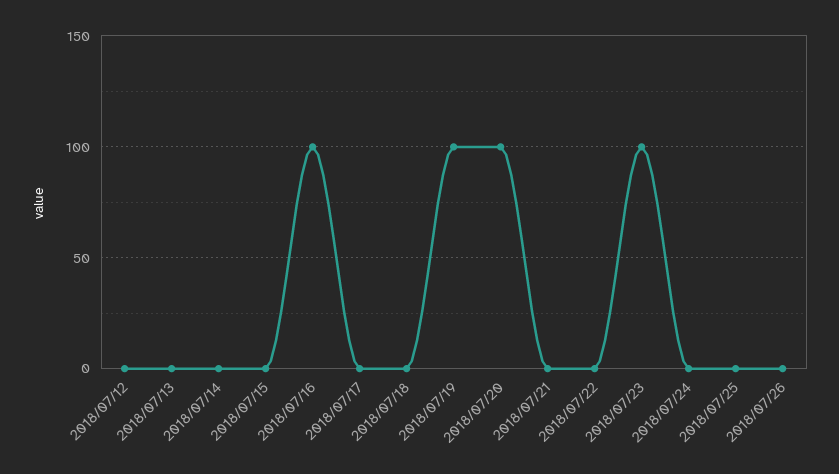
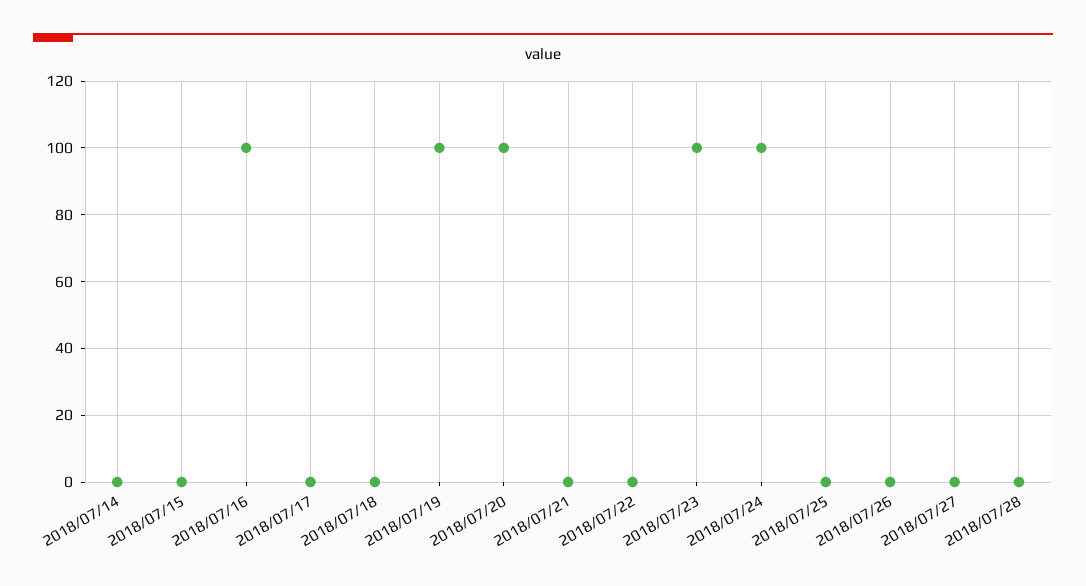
2018/07/12: 0 -> none
2018/07/13: 0 -> none
2018/07/24: 0 -> 100
2018/07/27: none -> 0
2018/07/28: none -> 0

